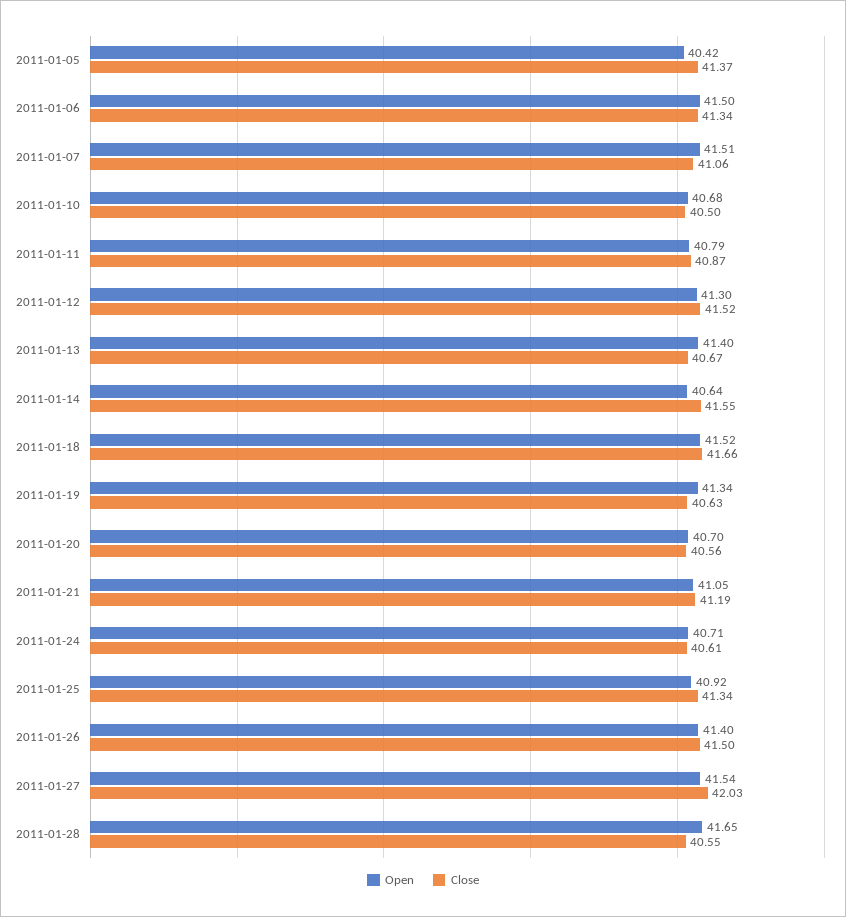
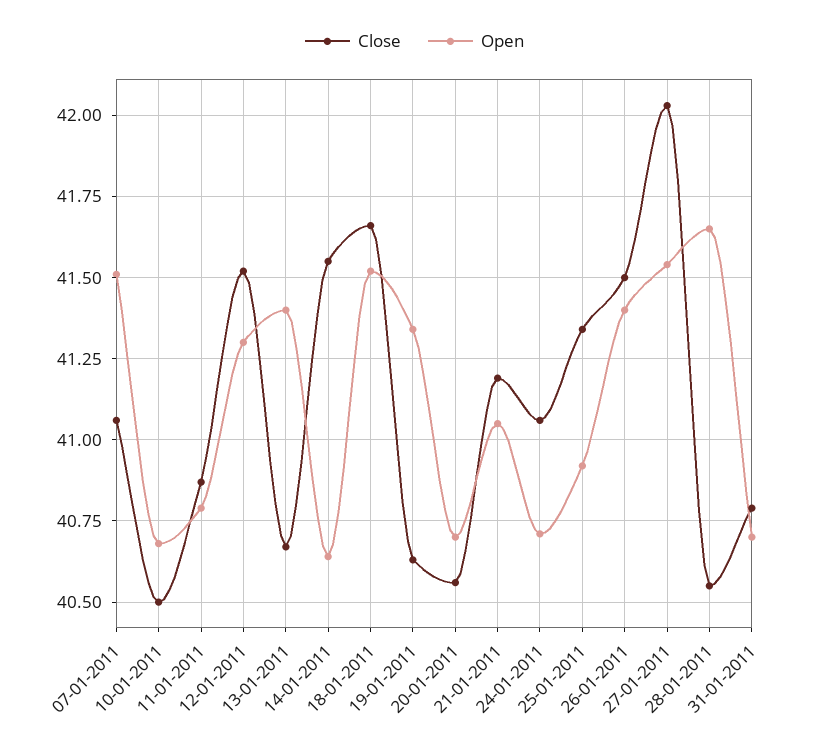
Open, 2011-01-05: 40.42 -> none
Close, 2011-01-05: 41.37 -> none
Open, 2011-01-06: 41.5 -> none
Close, 2011-01-06: 41.34 -> none
Close, 2011-01-24: 40.61 -> 41.05
Close, 31-01-2011: none -> 40.8
Open, 31-01-2011: none -> 40.7

